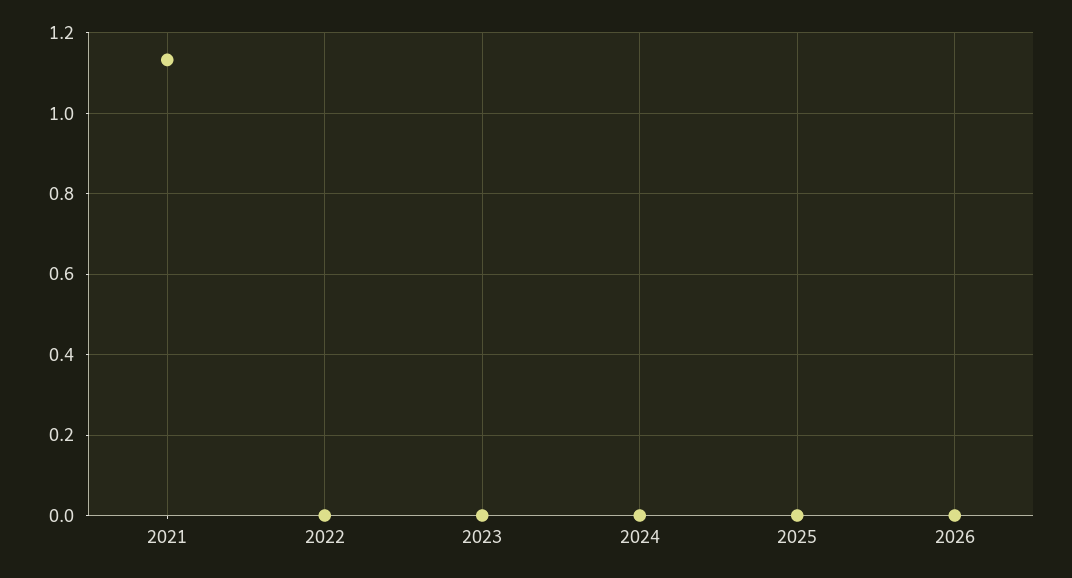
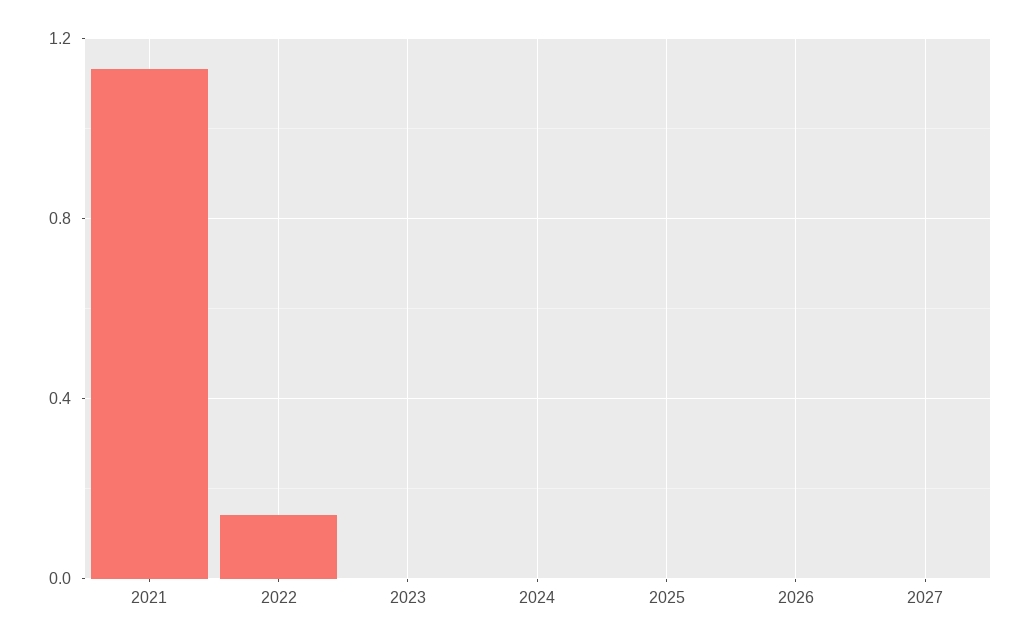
2022: 0 -> 0.15
2027: none -> 0

